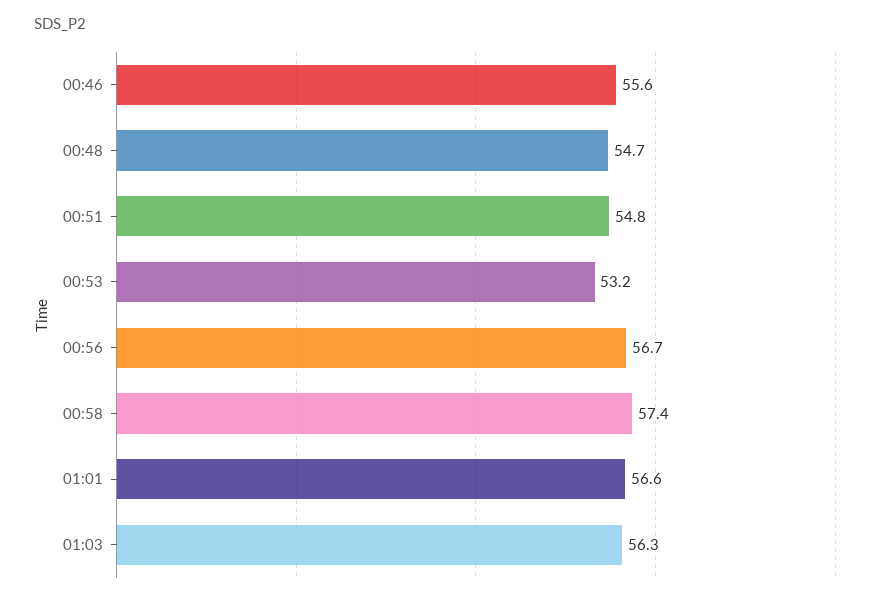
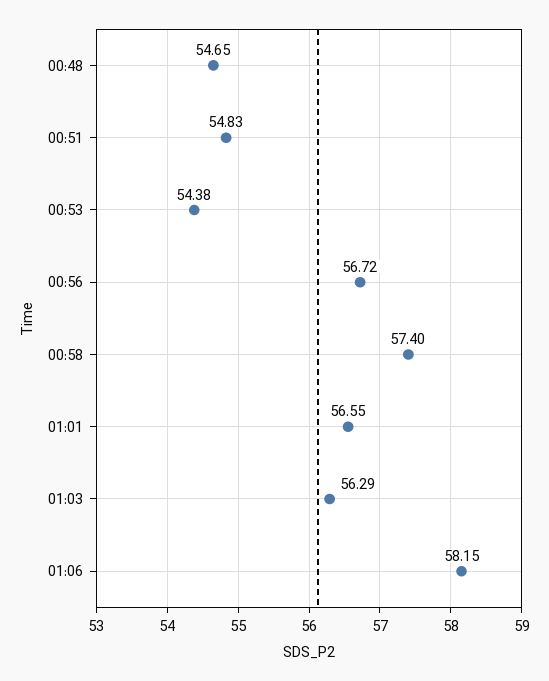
00:46: 55.6 -> none
00:53: 53.2 -> 54.38
01:06: none -> 58.15

